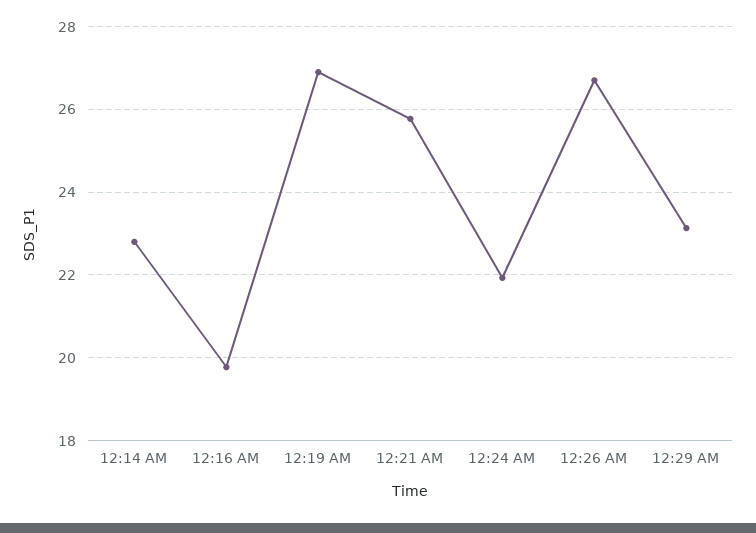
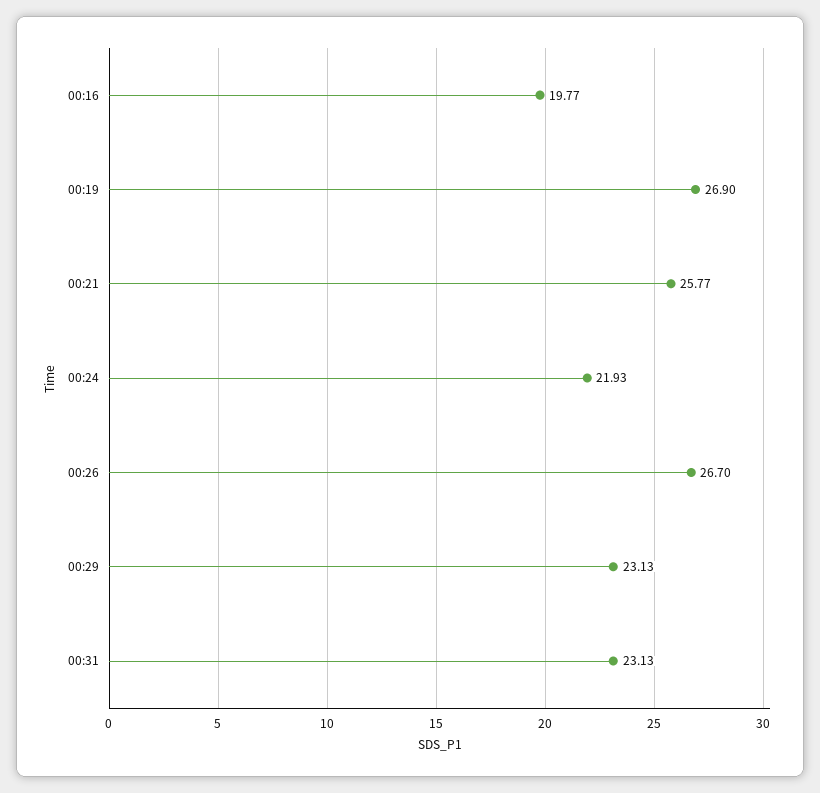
12:14 AM: 22.8 -> none
00:31: none -> 23.13

